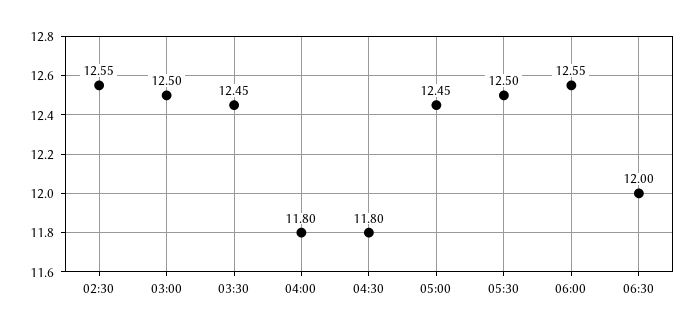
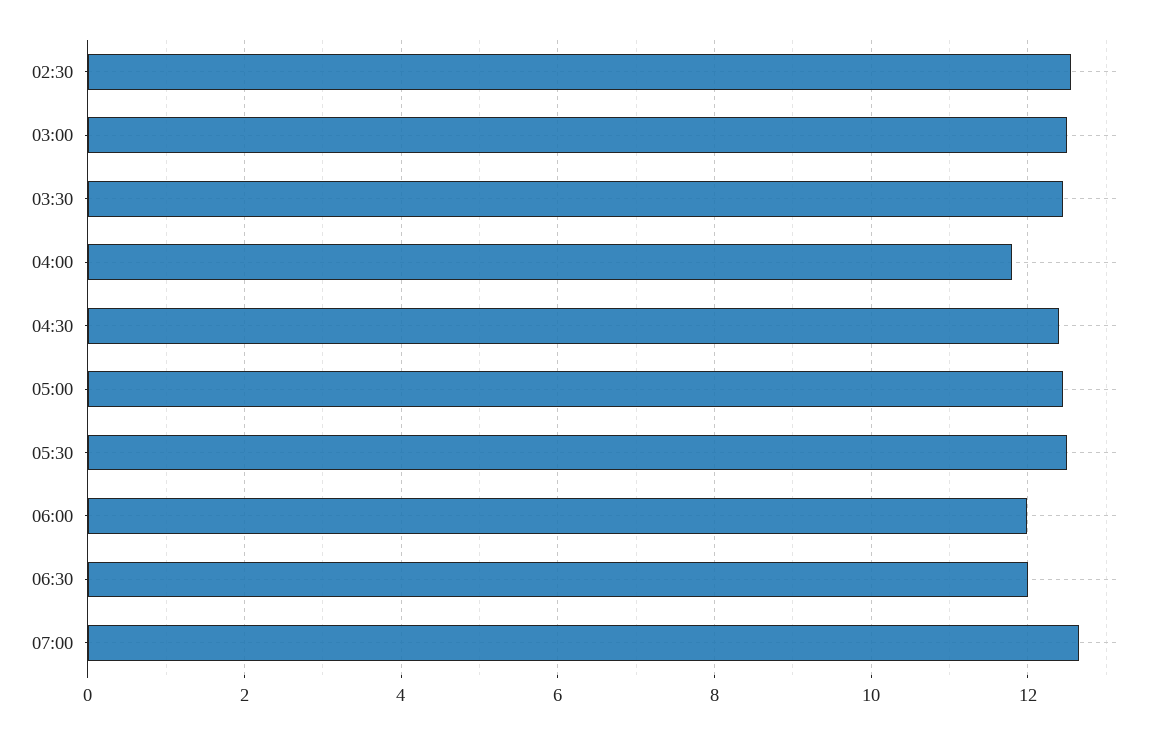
04:30: 11.8 -> 12.4
06:00: 12.55 -> 12
07:00: none -> 12.6

